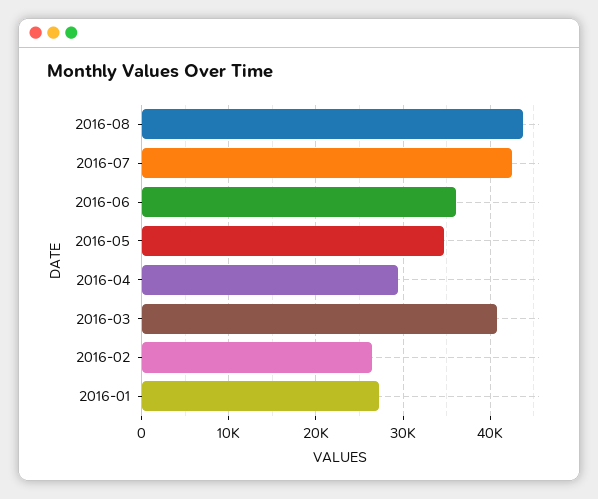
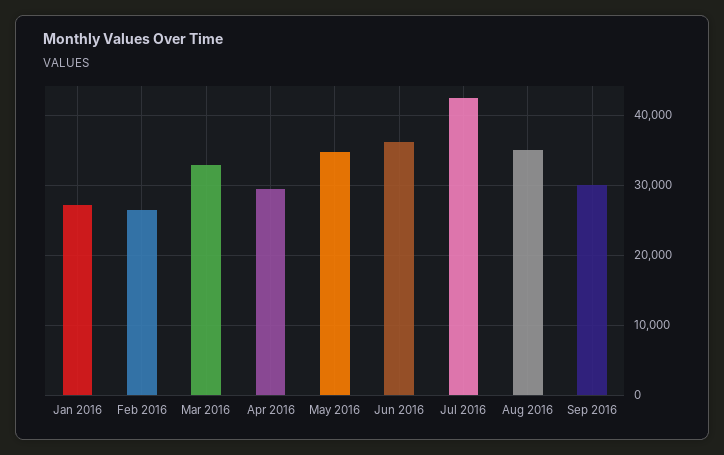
2016-08: 44000 -> 35000
2016-03: 41000 -> 33000
Sep 2016: none -> 30000

